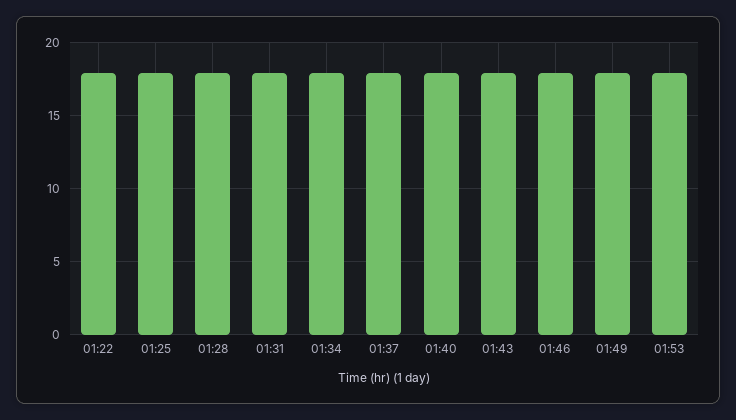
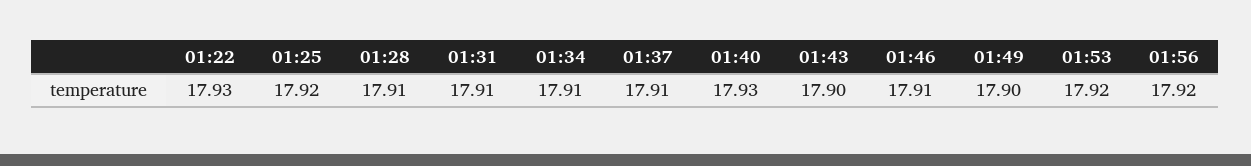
01:56: none -> 17.92

